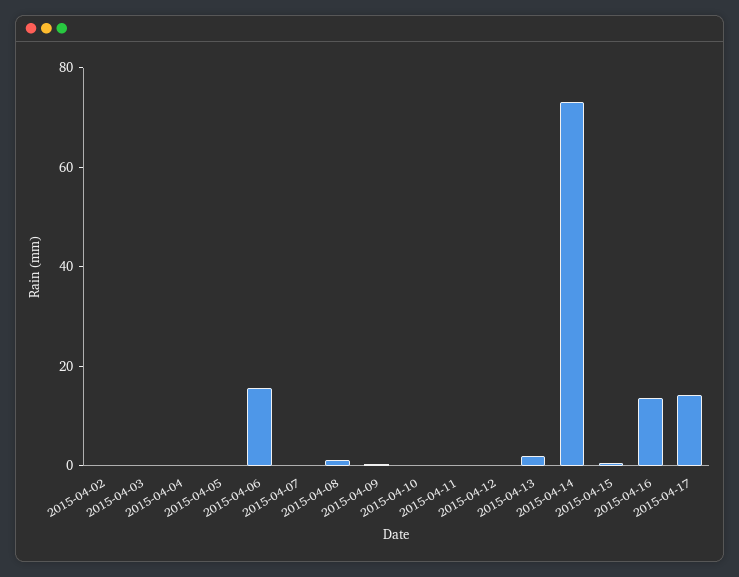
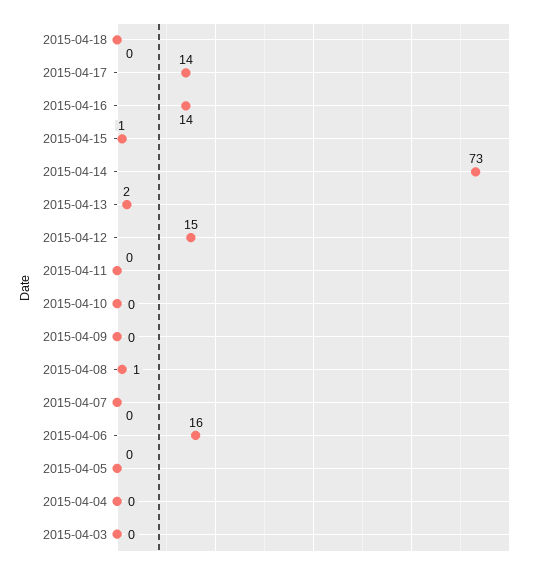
2015-04-02: 0 -> none
2015-04-12: 0 -> 15
2015-04-18: none -> 0

